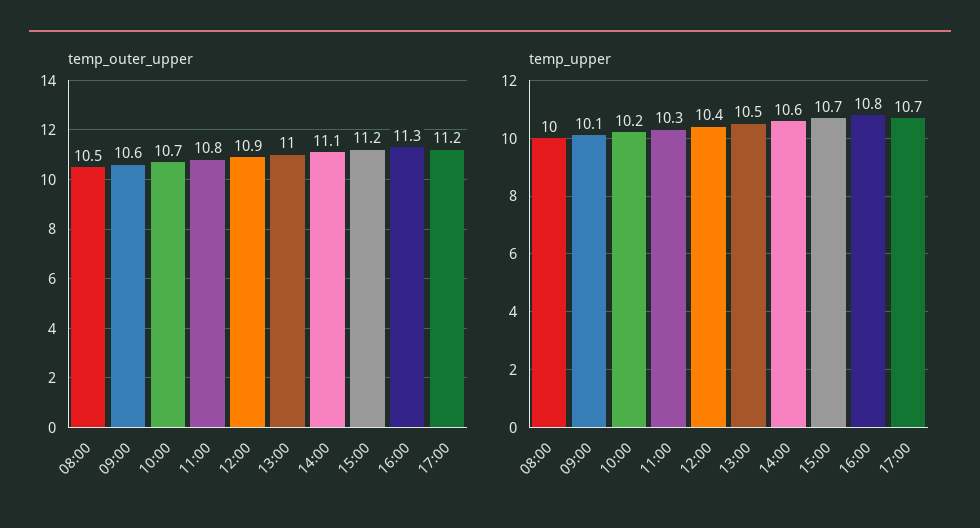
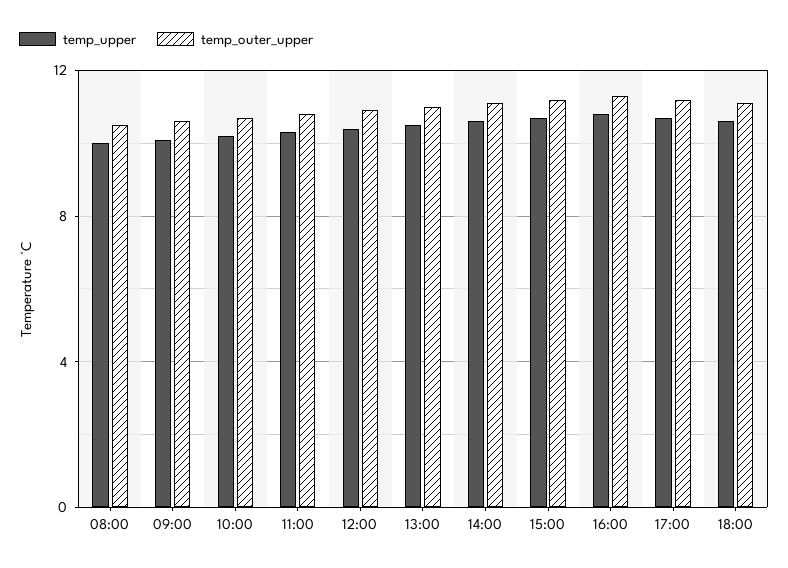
temp_upper, 18:00: none -> 10.5
temp_outer_upper, 18:00: none -> 11

